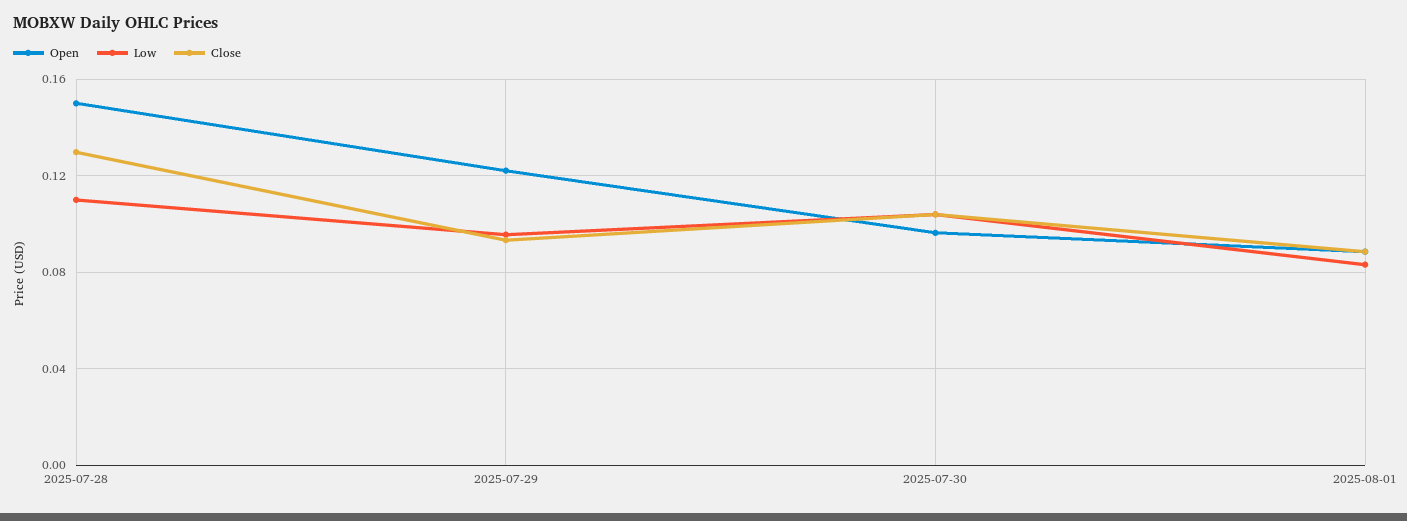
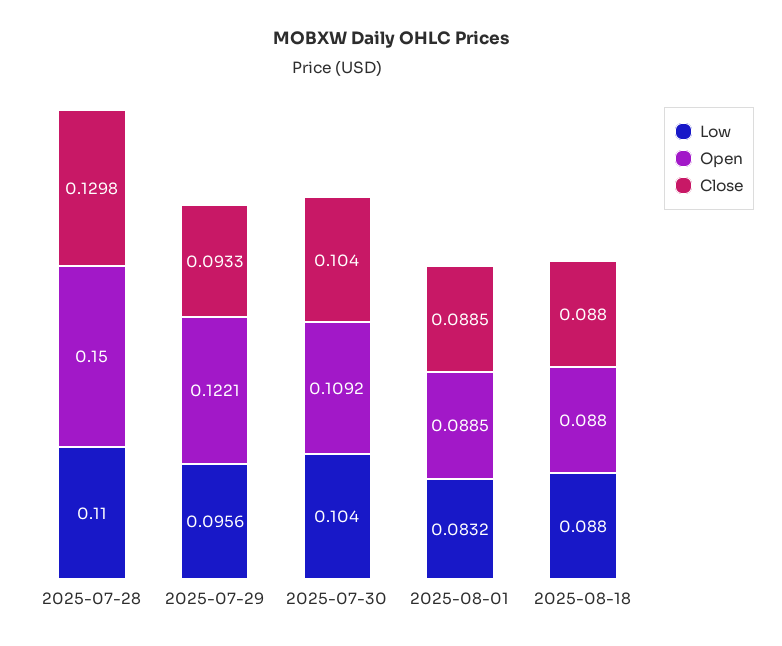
Open, 2025-07-30: 0.095 -> 0.1092
Low, 2025-08-18: none -> 0.088
Open, 2025-08-18: none -> 0.088
Close, 2025-08-18: none -> 0.088

